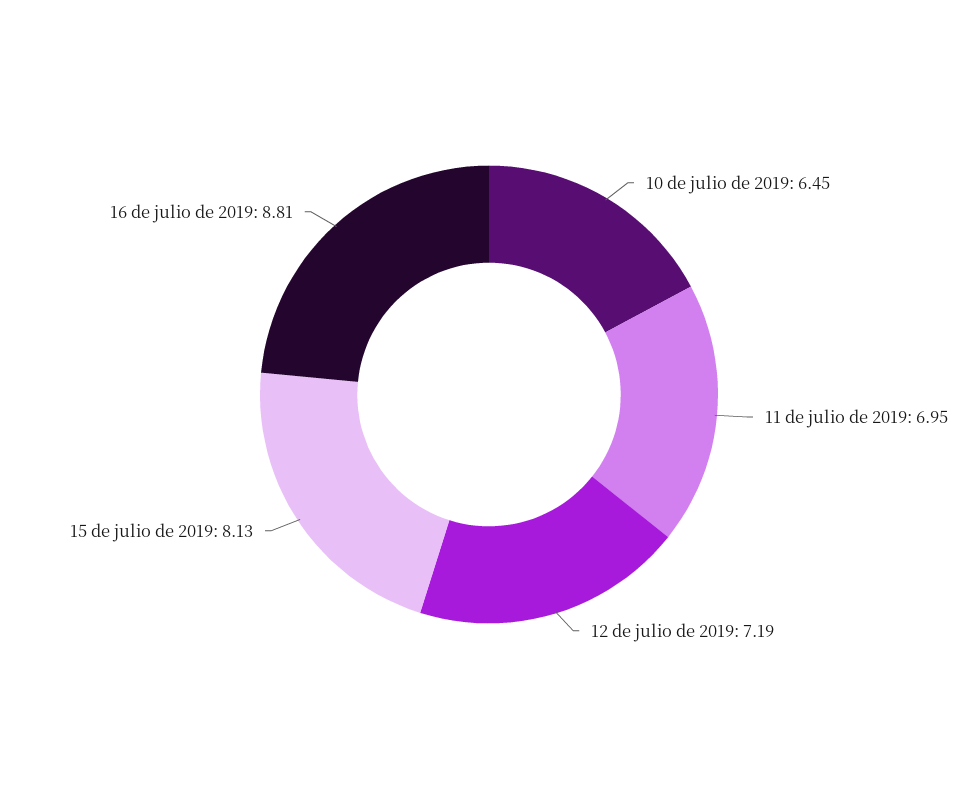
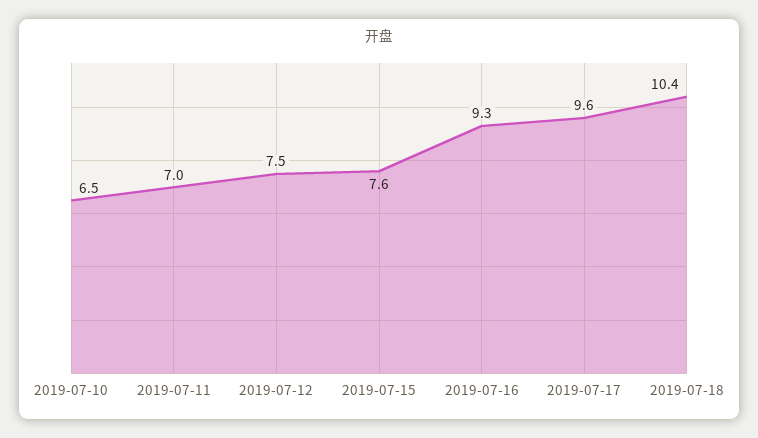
12 de julio de 2019: 7.19 -> 7.5
15 de julio de 2019: 8.13 -> 7.6
16 de julio de 2019: 8.81 -> 9.3
2019-07-17: none -> 9.6
2019-07-18: none -> 10.4

